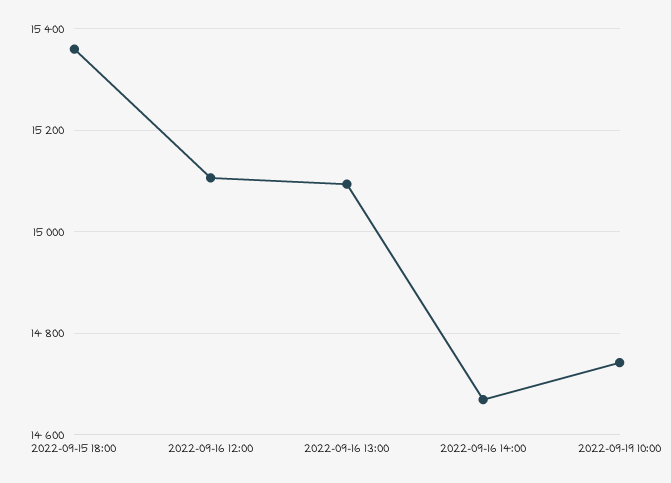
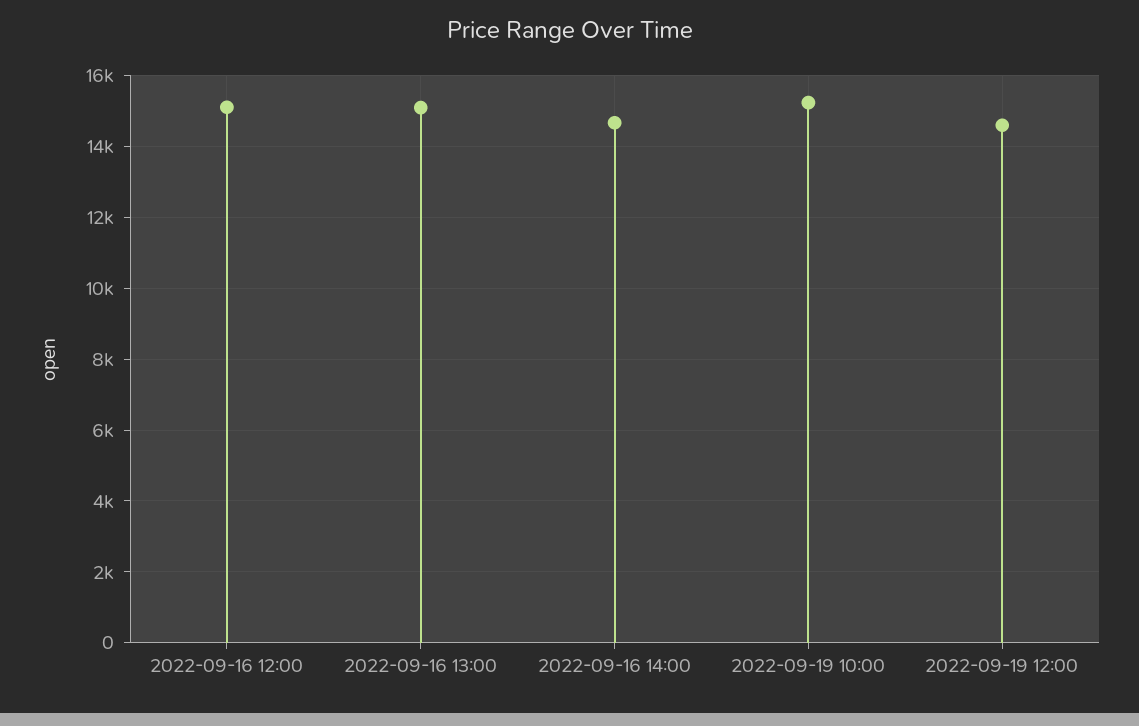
2022-09-15 18:00: 15360 -> none
2022-09-19 10:00: 14740 -> 15200
2022-09-19 12:00: none -> 14600

